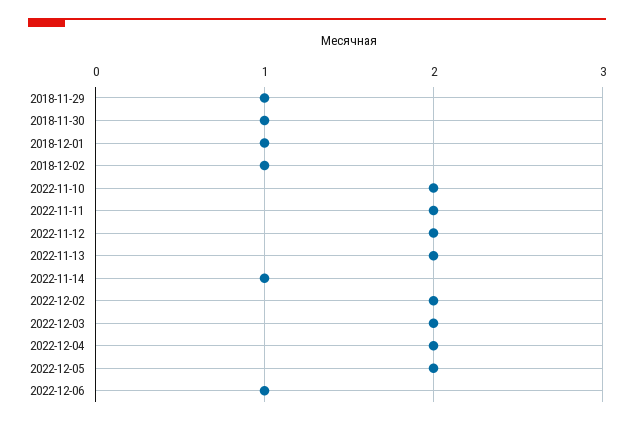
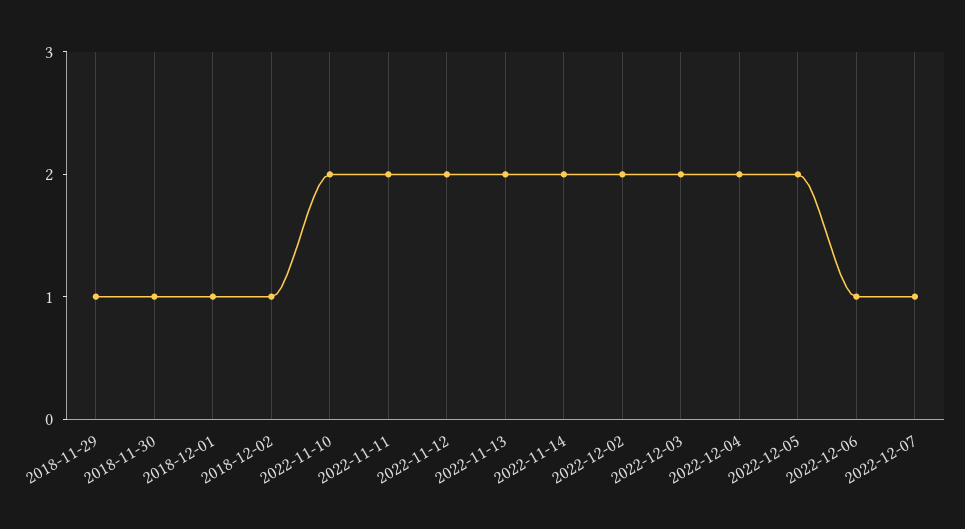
2022-11-14: 1 -> 2
2022-12-07: none -> 1

